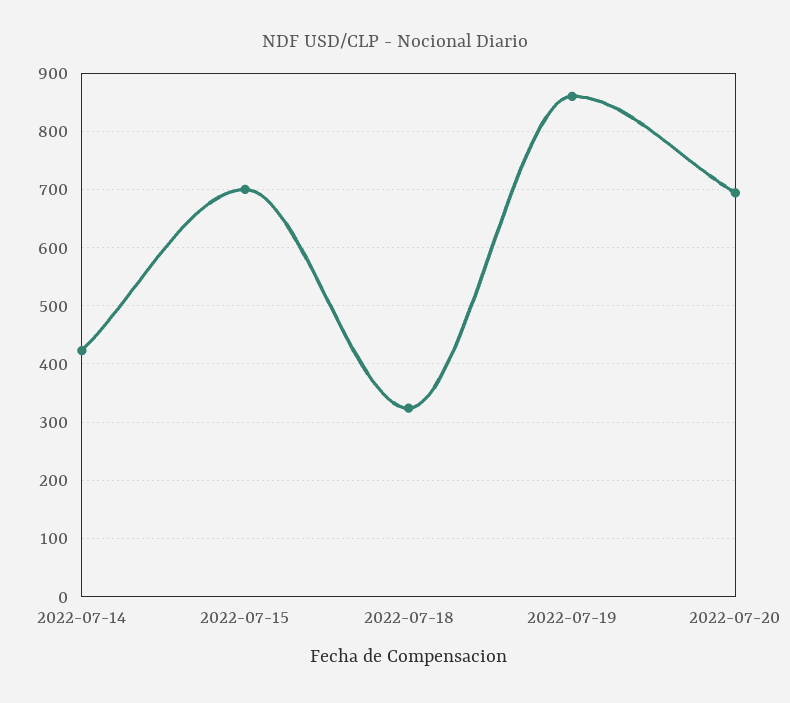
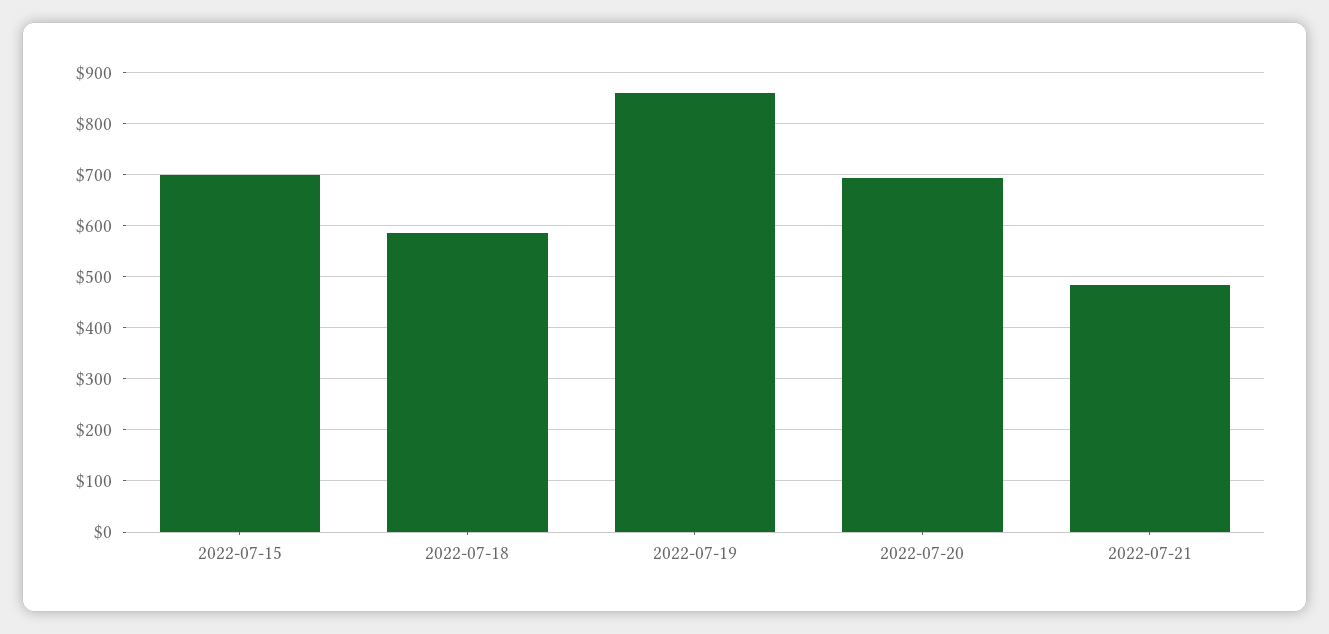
2022-07-14: 420 -> none
2022-07-18: 320 -> 580
2022-07-21: none -> 480

